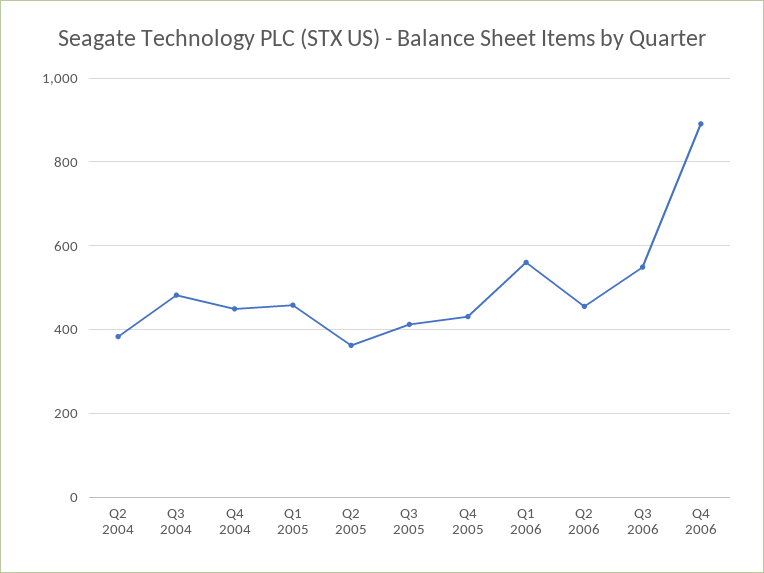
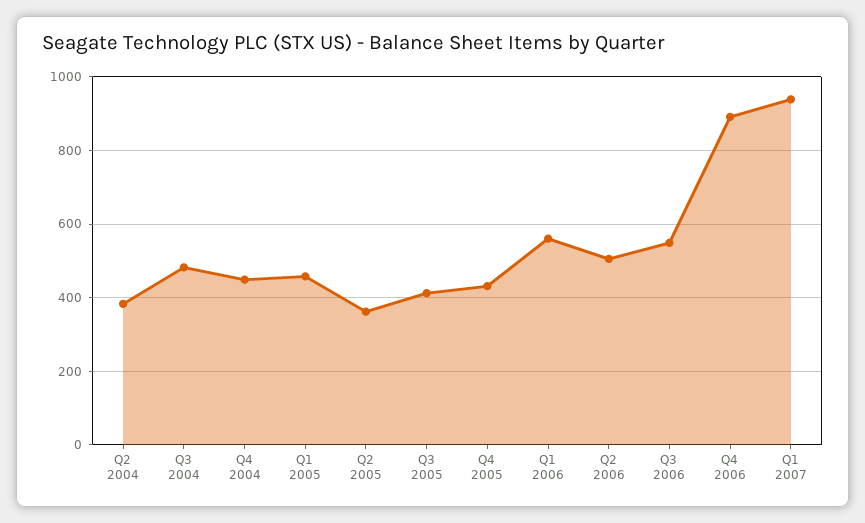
Q2 2006: 460 -> 500
Q1 2007: none -> 940

